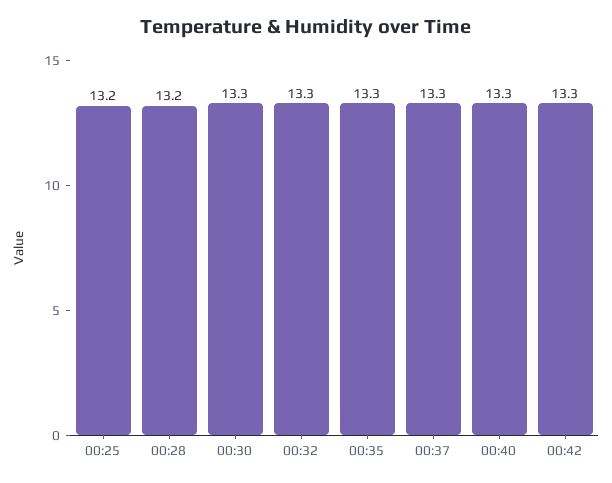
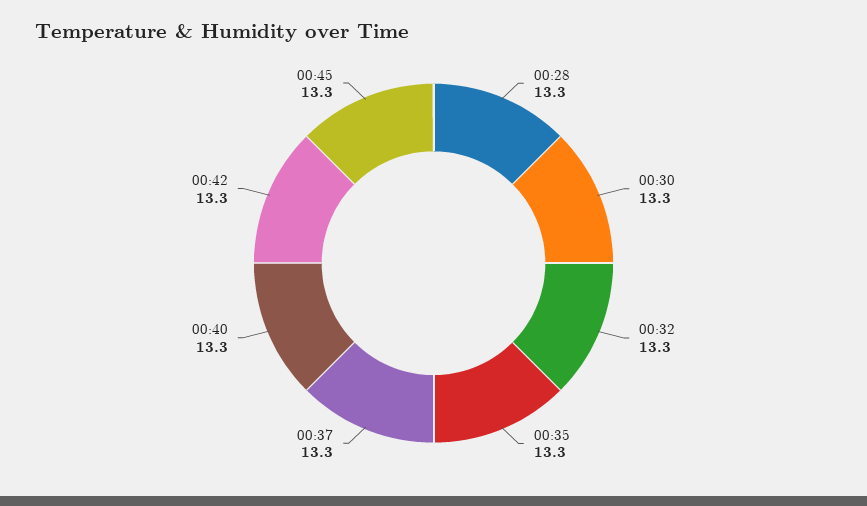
00:25: 13.2 -> none
00:28: 13.2 -> 13.3
00:45: none -> 13.3

